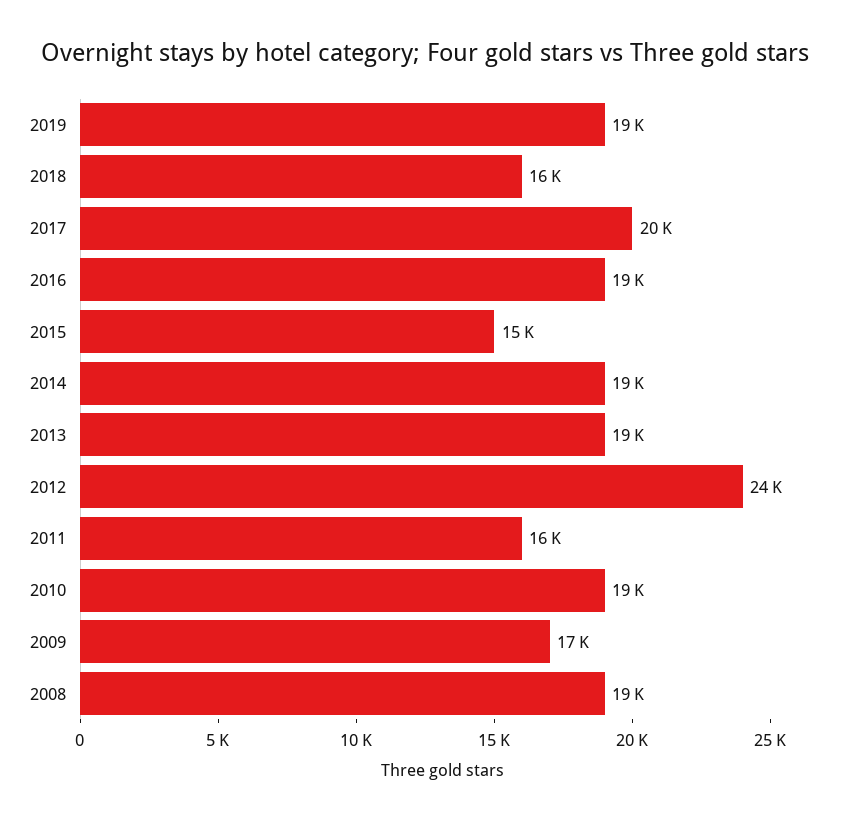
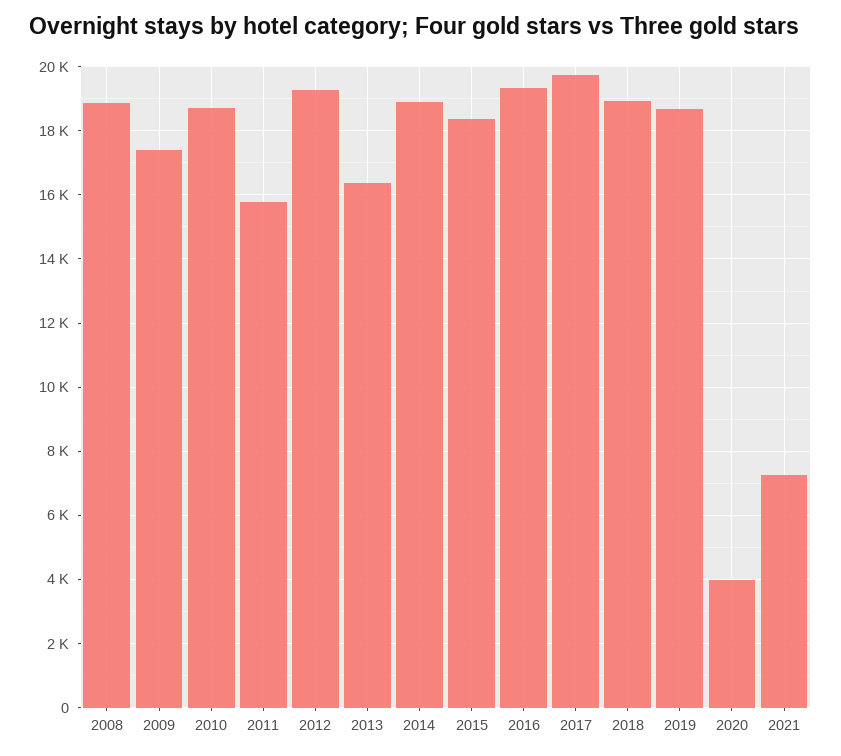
2018: 16000 -> 19000
2015: 15000 -> 18400
2013: 19000 -> 16400
2012: 24000 -> 19200
2020: none -> 4000
2021: none -> 7200

